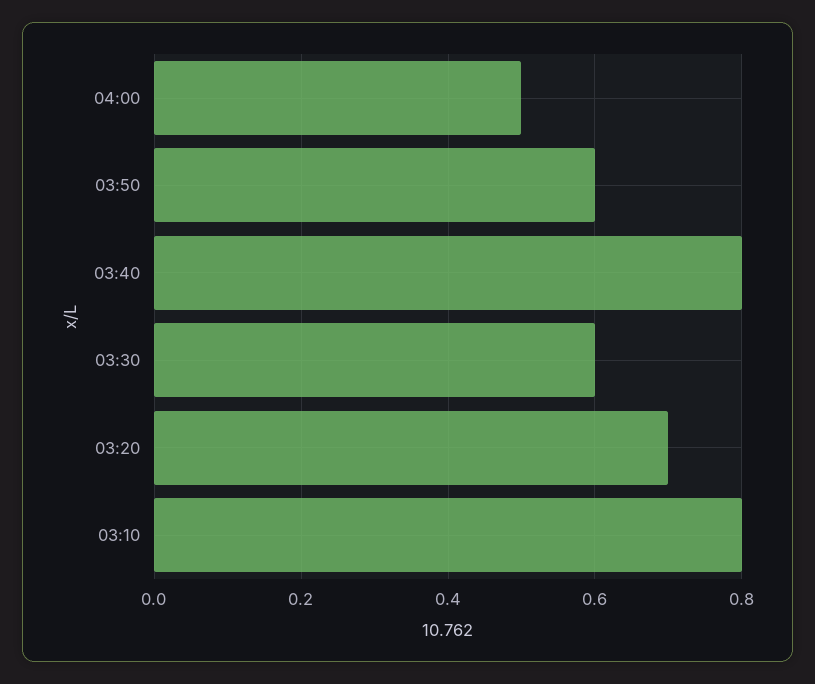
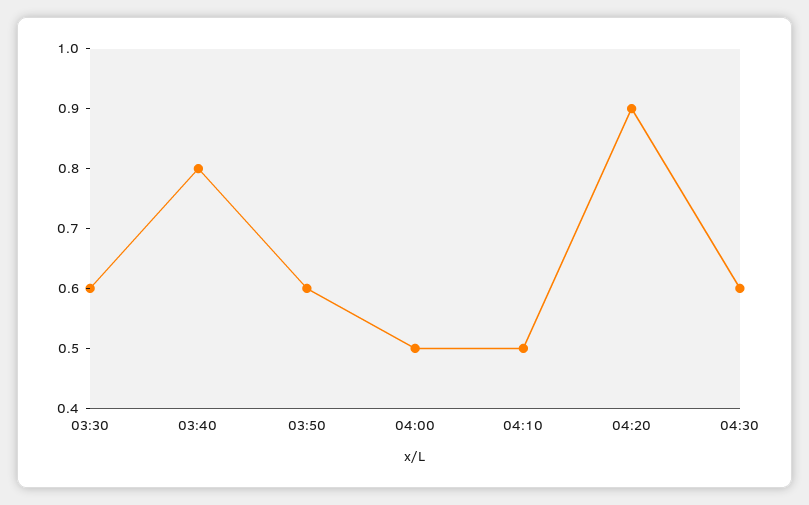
03:20: 0.7 -> none
03:10: 0.8 -> none
04:10: none -> 0.5
04:20: none -> 0.9
04:30: none -> 0.6

